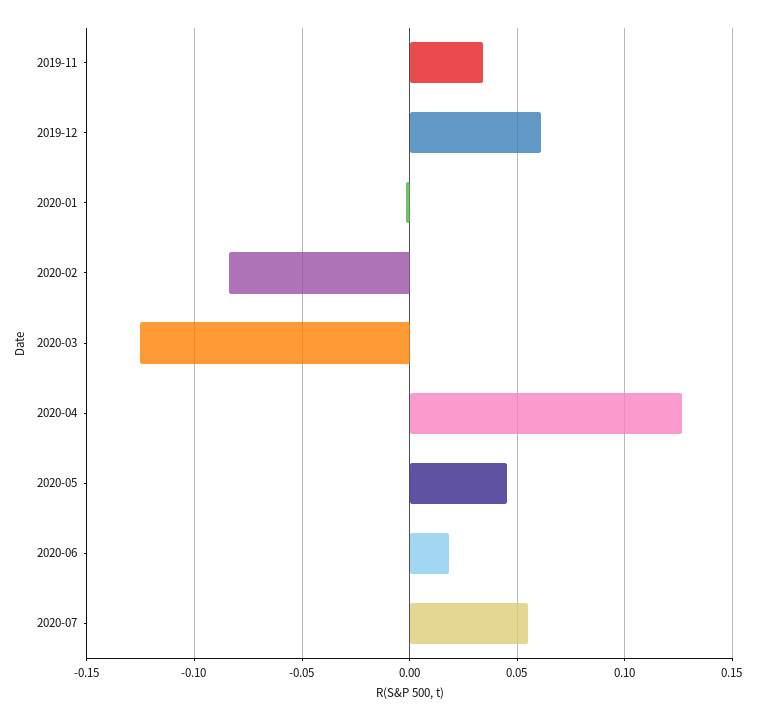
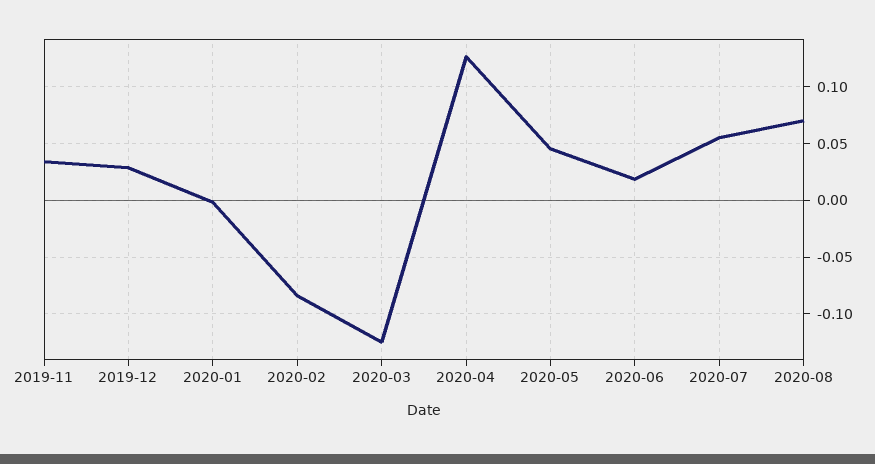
2019-12: 0.06 -> 0.03
2020-08: none -> 0.07

